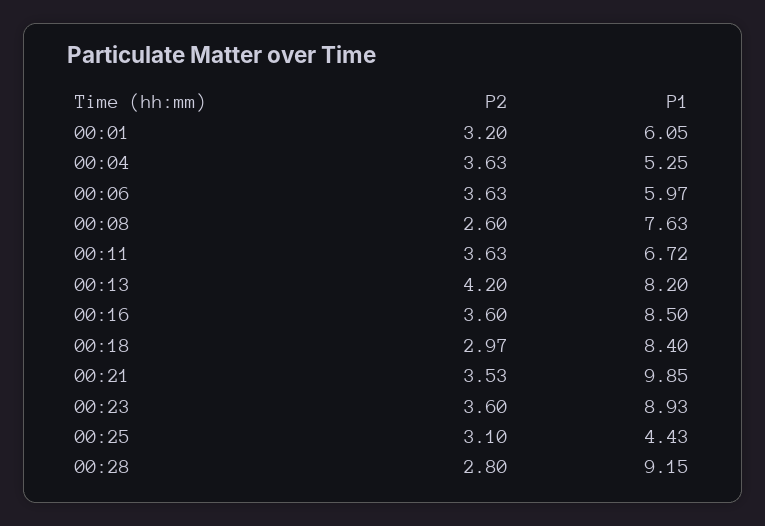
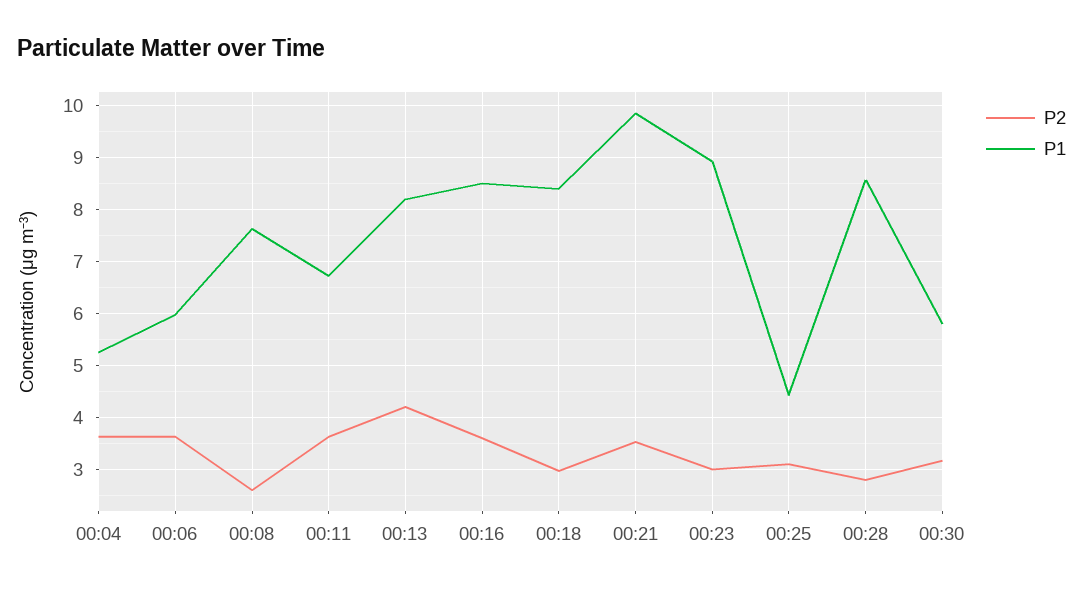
P2, 00:01: 3.2 -> none
P1, 00:01: 6.05 -> none
P2, 00:23: 3.6 -> 3
P1, 00:28: 9.15 -> 8.6
P2, 00:30: none -> 3.2
P1, 00:30: none -> 5.8

